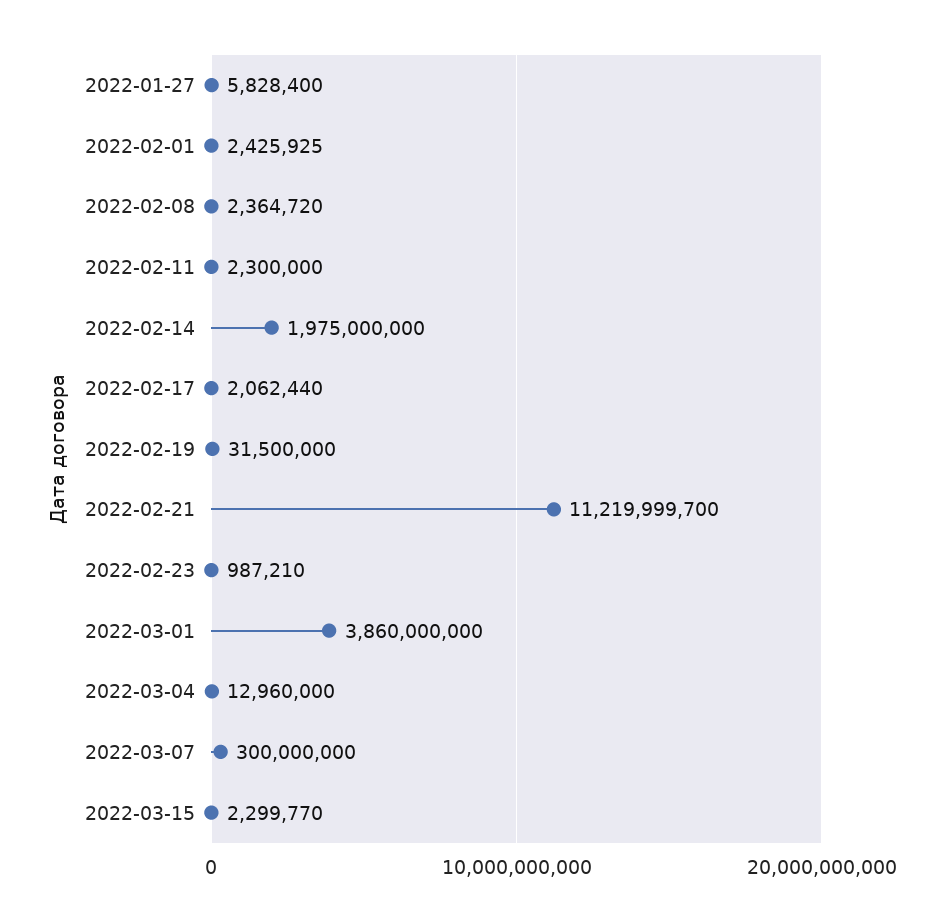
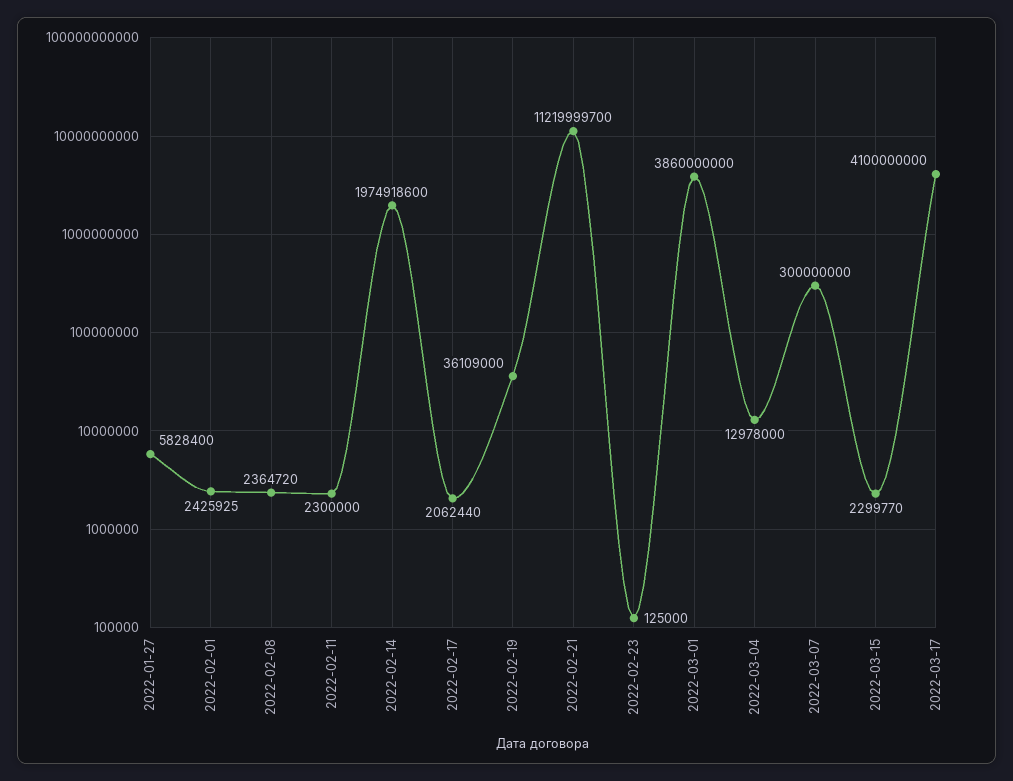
2022-02-14: 1975000000 -> 1974918600
2022-02-19: 31500000 -> 36109000
2022-02-23: 987210 -> 125000
2022-03-04: 12960000 -> 12978000
2022-03-17: none -> 4100000000

